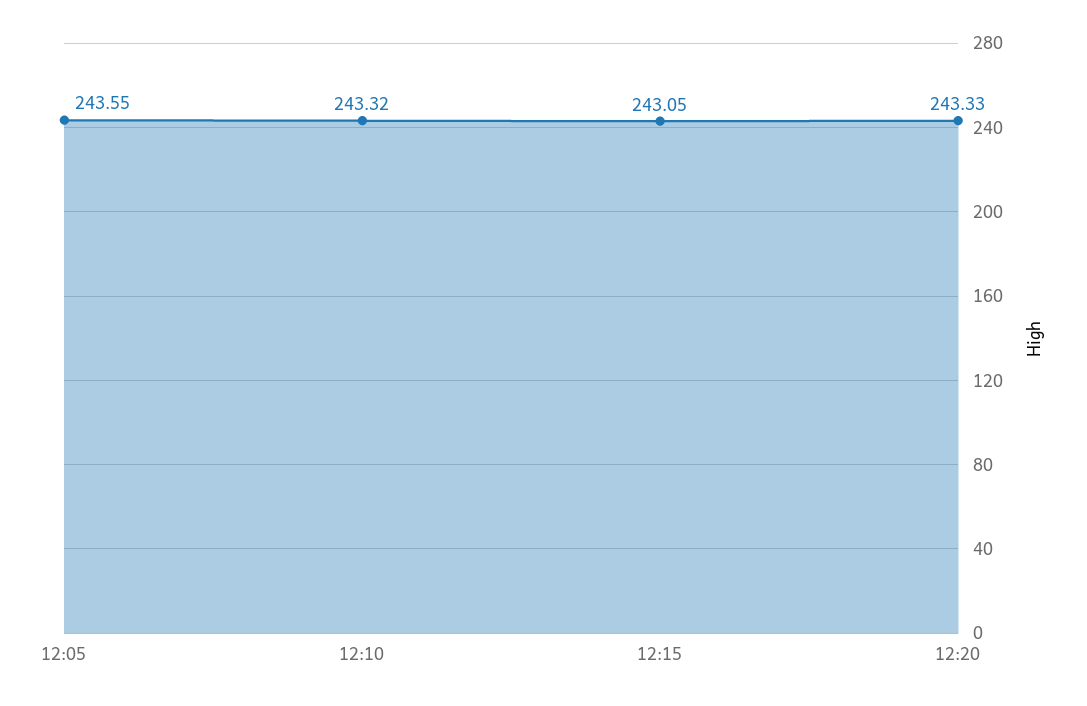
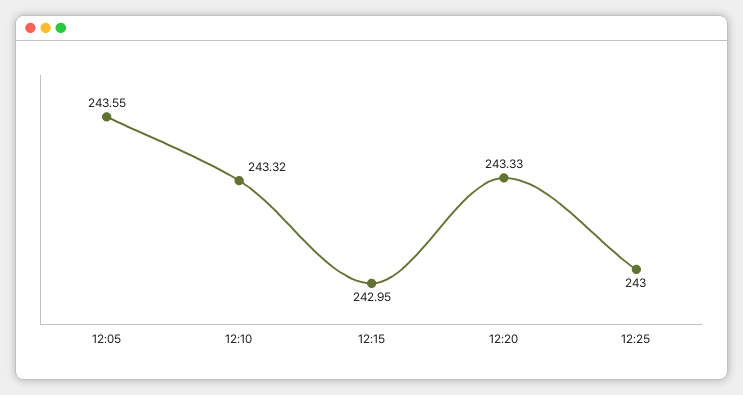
12:15: 243.05 -> 242.95
12:25: none -> 243

